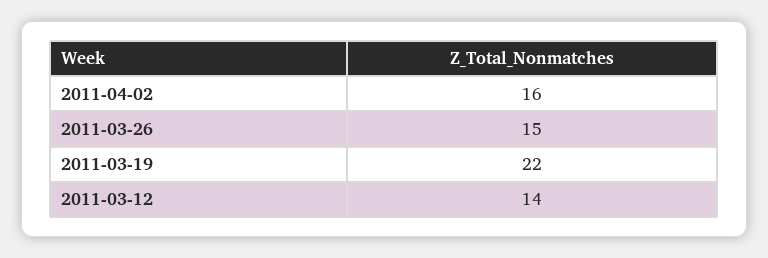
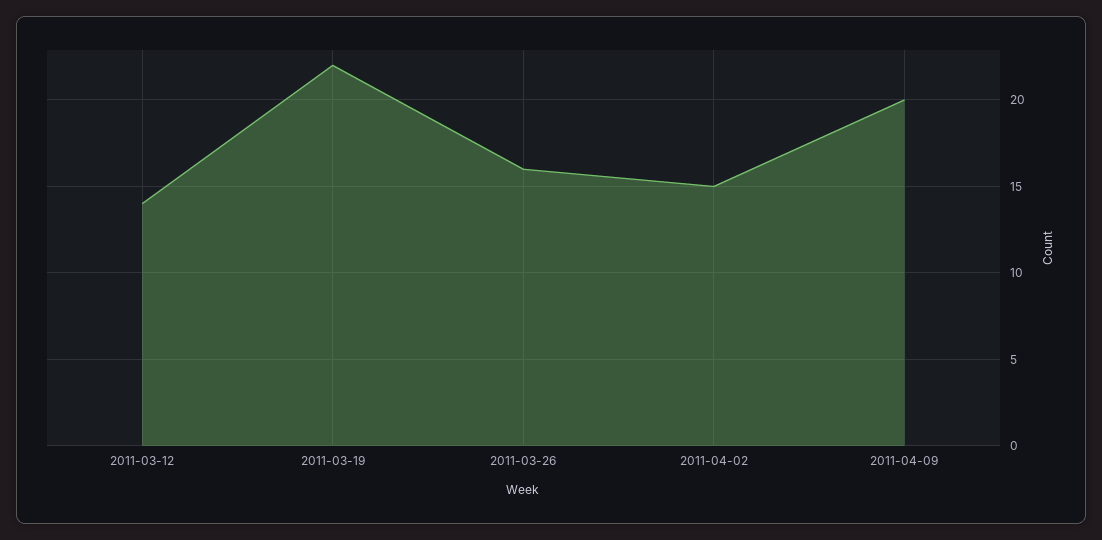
2011-04-02: 16 -> 15
2011-03-26: 15 -> 16
2011-04-09: none -> 20

